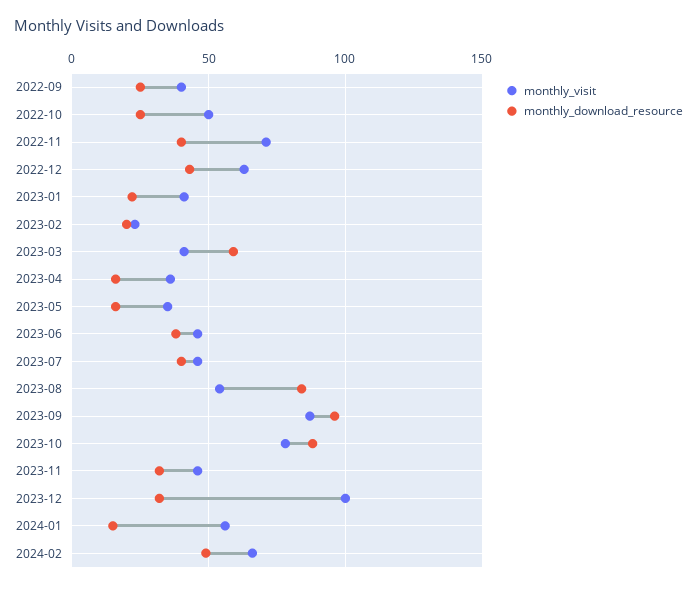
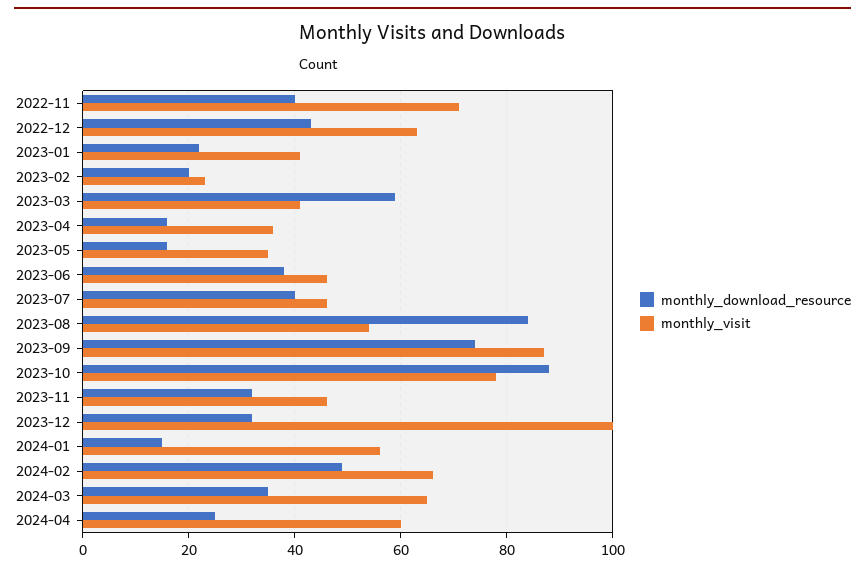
monthly_visit, 2022-09: 40 -> none
monthly_download_resource, 2022-09: 25 -> none
monthly_visit, 2022-10: 50 -> none
monthly_download_resource, 2022-10: 25 -> none
monthly_download_resource, 2023-09: 95 -> 75
monthly_download_resource, 2024-03: none -> 35
monthly_visit, 2024-03: none -> 65
monthly_download_resource, 2024-04: none -> 25
monthly_visit, 2024-04: none -> 60

